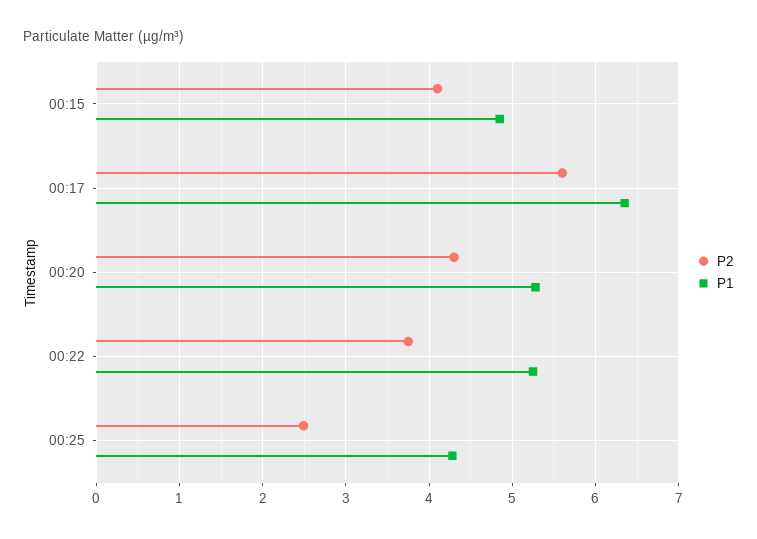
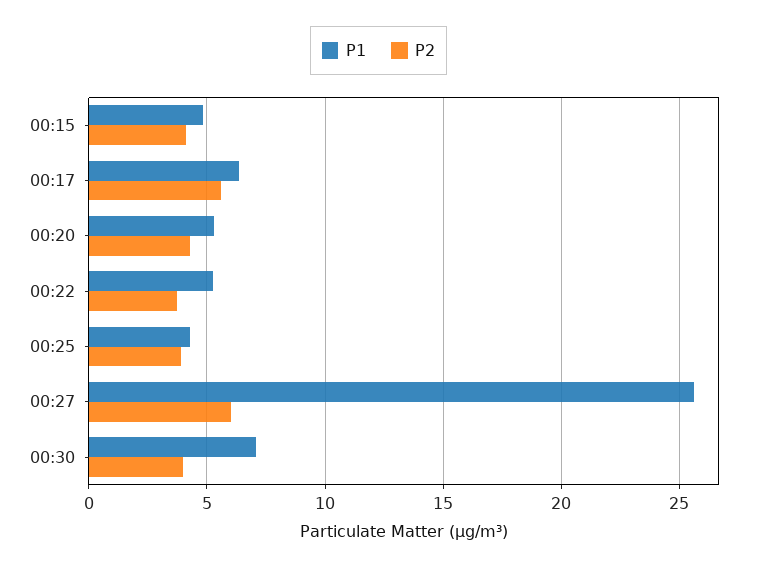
P2, 00:25: 2.5 -> 4
P1, 00:27: none -> 25.5
P2, 00:27: none -> 6
P1, 00:30: none -> 7
P2, 00:30: none -> 4

